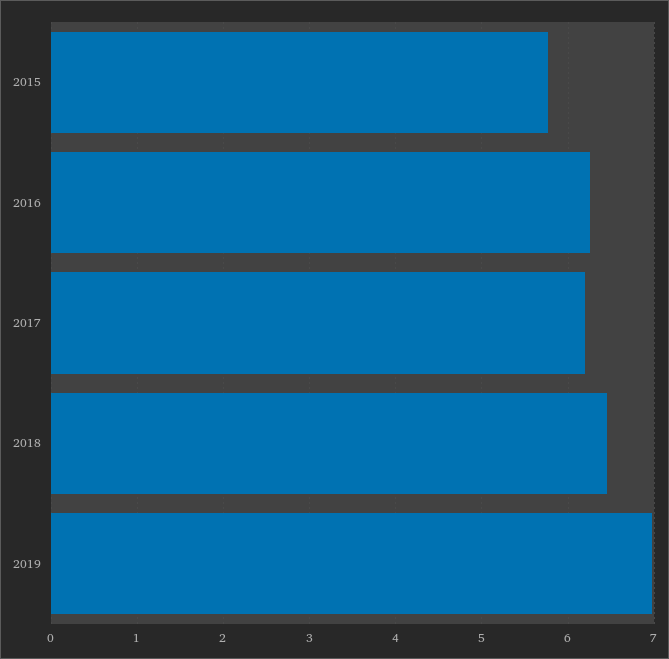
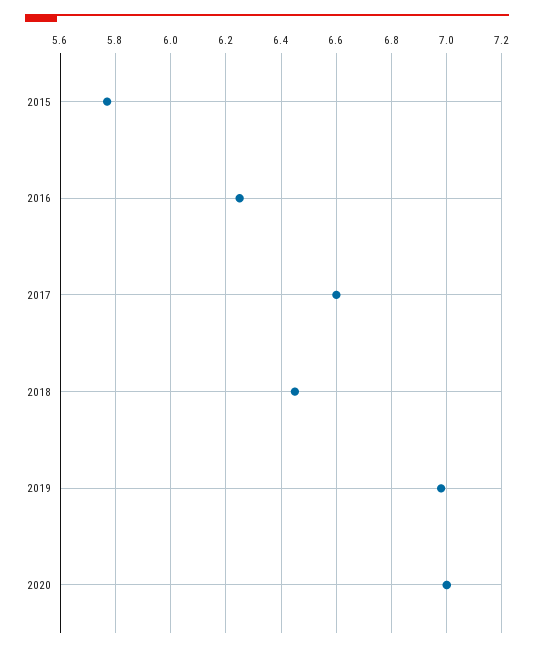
2017: 6.2 -> 6.6
2020: none -> 7

